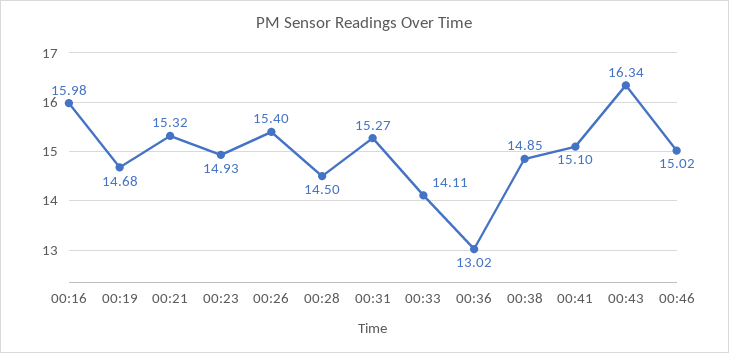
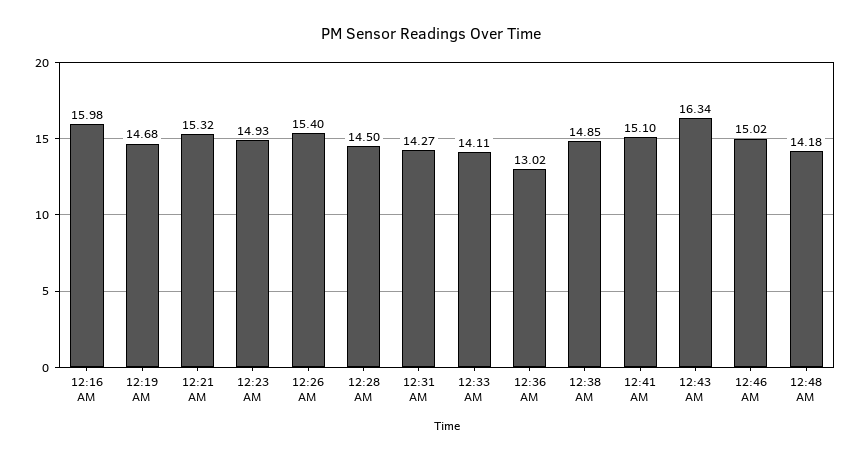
00:31: 15.27 -> 14.27
12:48 AM: none -> 14.18

